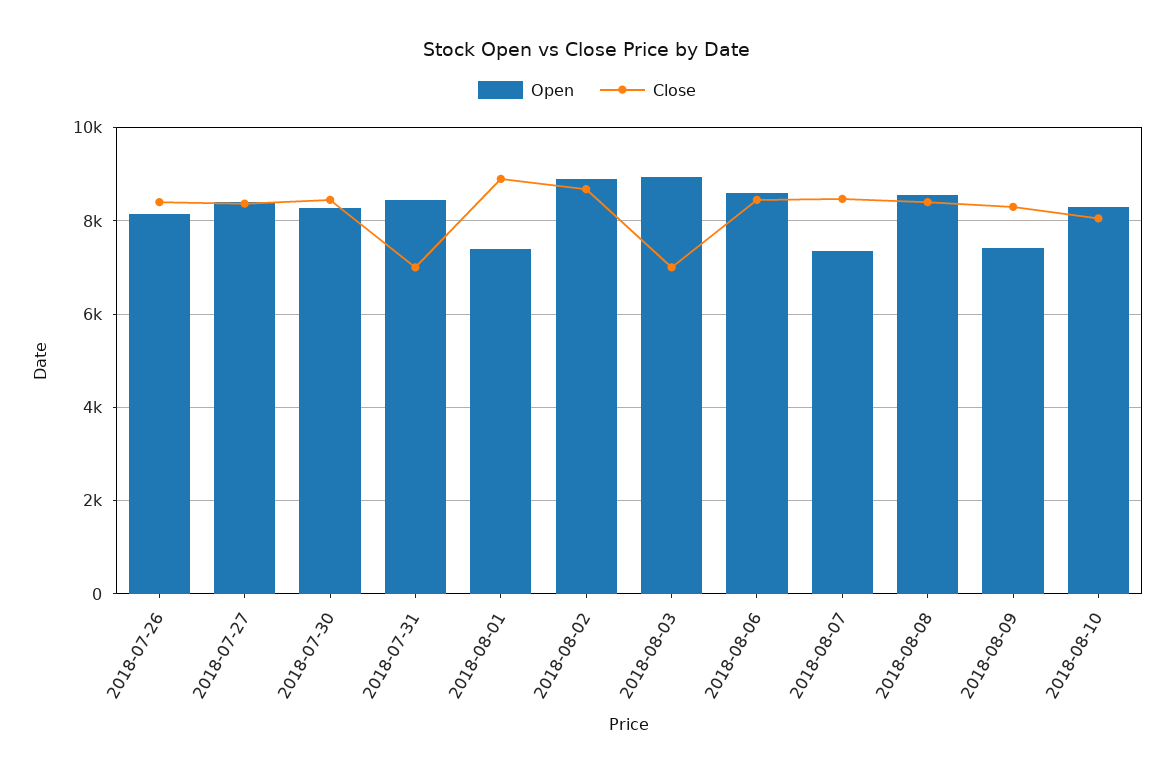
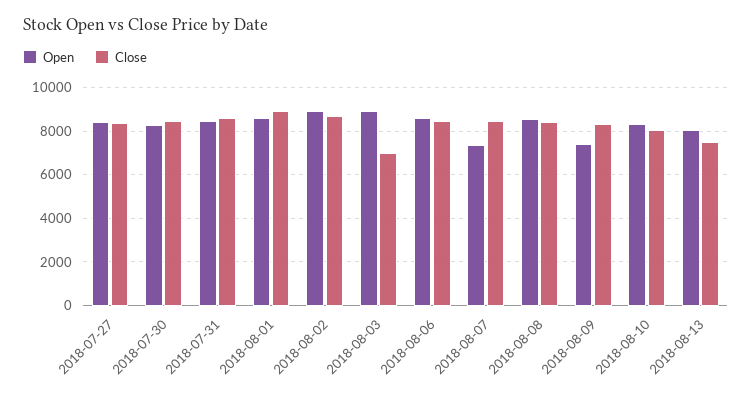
Open, 2018-07-26: 8200 -> none
Close, 2018-07-26: 8400 -> none
Close, 2018-07-31: 7000 -> 8500
Open, 2018-08-01: 7400 -> 8500
Open, 2018-08-13: none -> 8000
Close, 2018-08-13: none -> 7500

